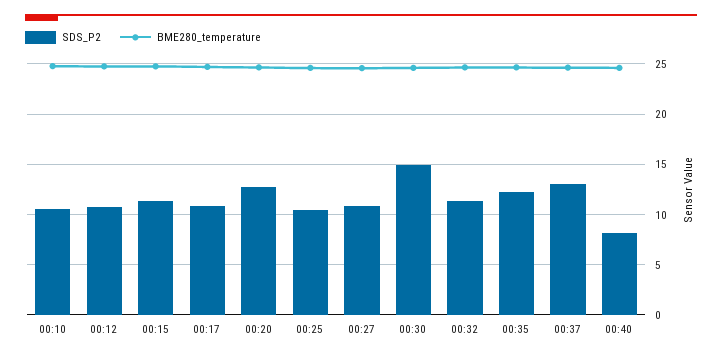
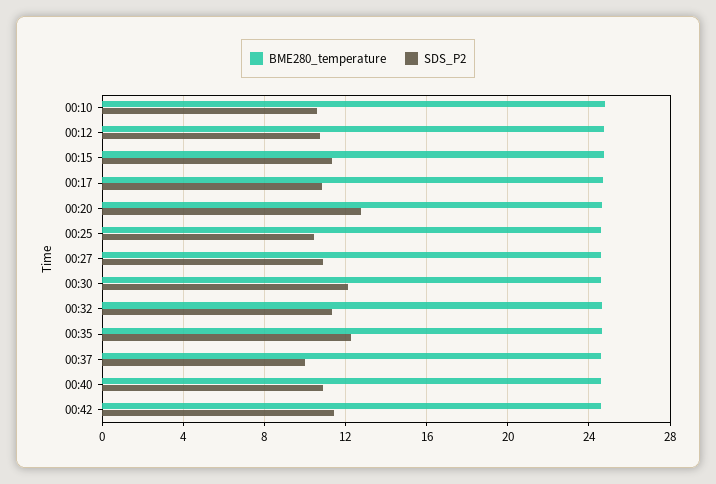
SDS_P2, 00:30: 15 -> 12
SDS_P2, 00:37: 13 -> 10
SDS_P2, 00:40: 8 -> 11
BME280_temperature, 00:42: none -> 24.5
SDS_P2, 00:42: none -> 11.5

